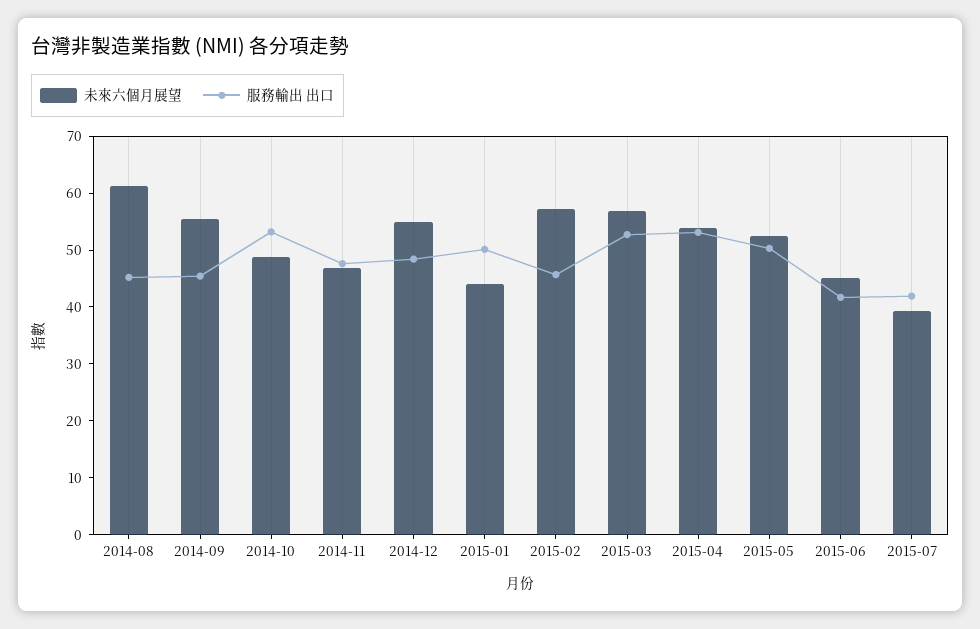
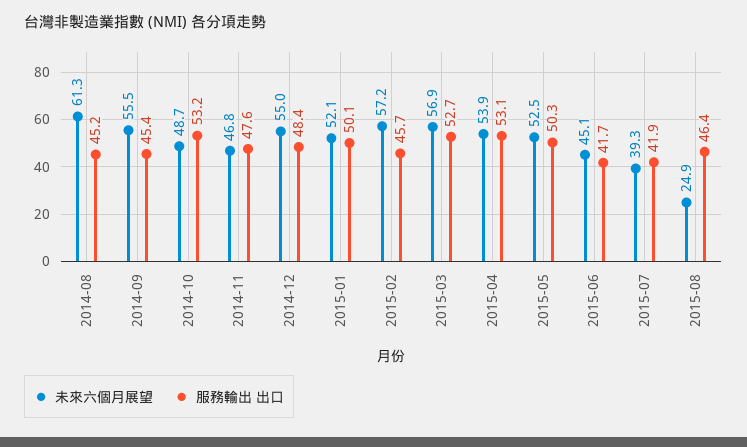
未來六個月展望, 2015-01: 44 -> 52.1
未來六個月展望, 2015-08: none -> 24.9
服務輸出 出口, 2015-08: none -> 46.4

